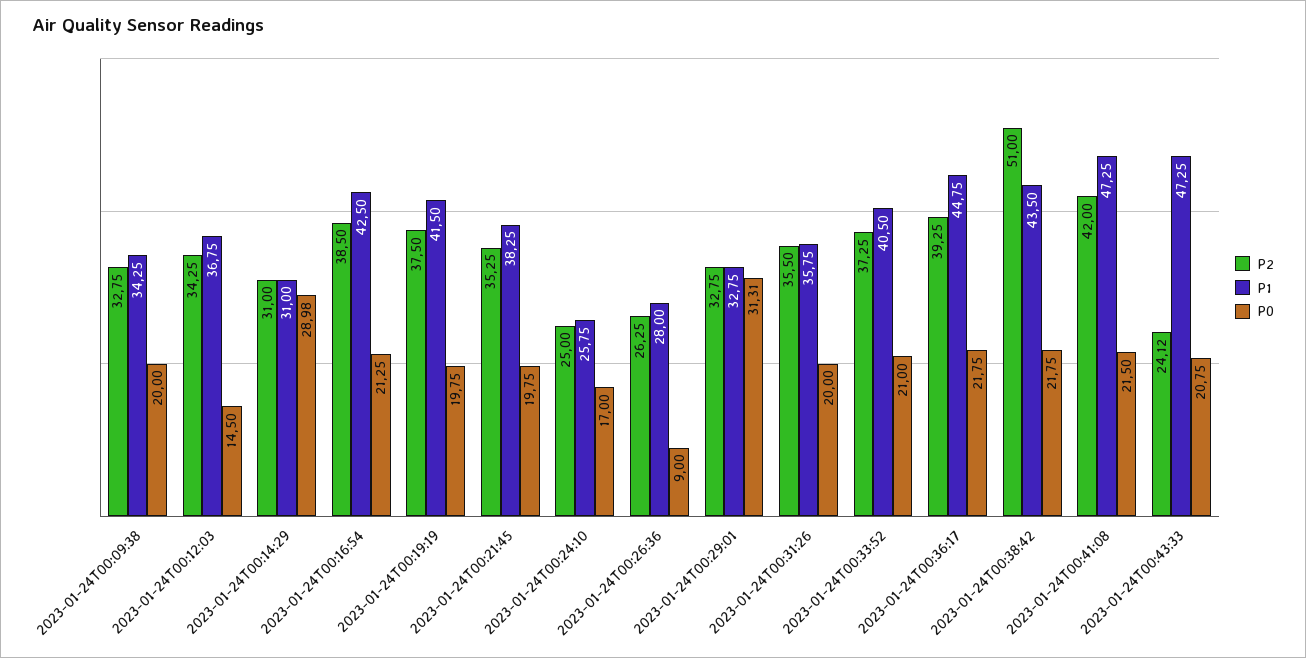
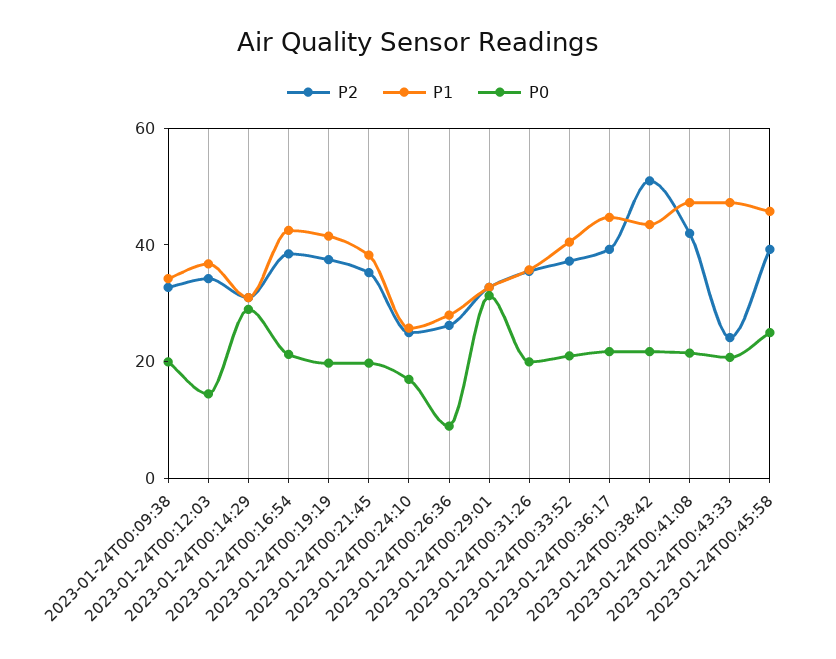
P2, 2023-01-24T00:45:58: none -> 40
P1, 2023-01-24T00:45:58: none -> 45
P0, 2023-01-24T00:45:58: none -> 25

